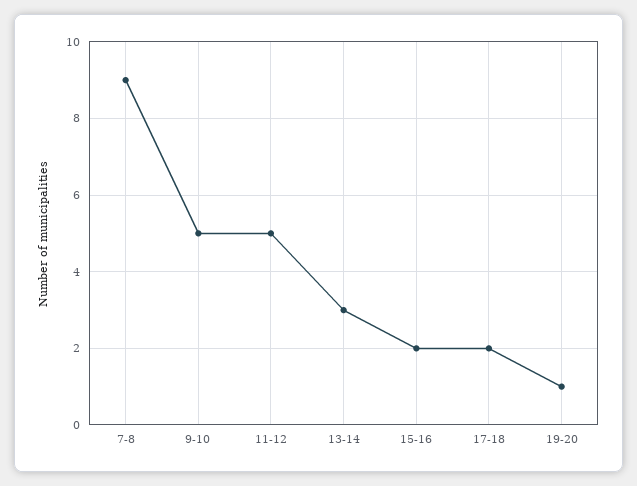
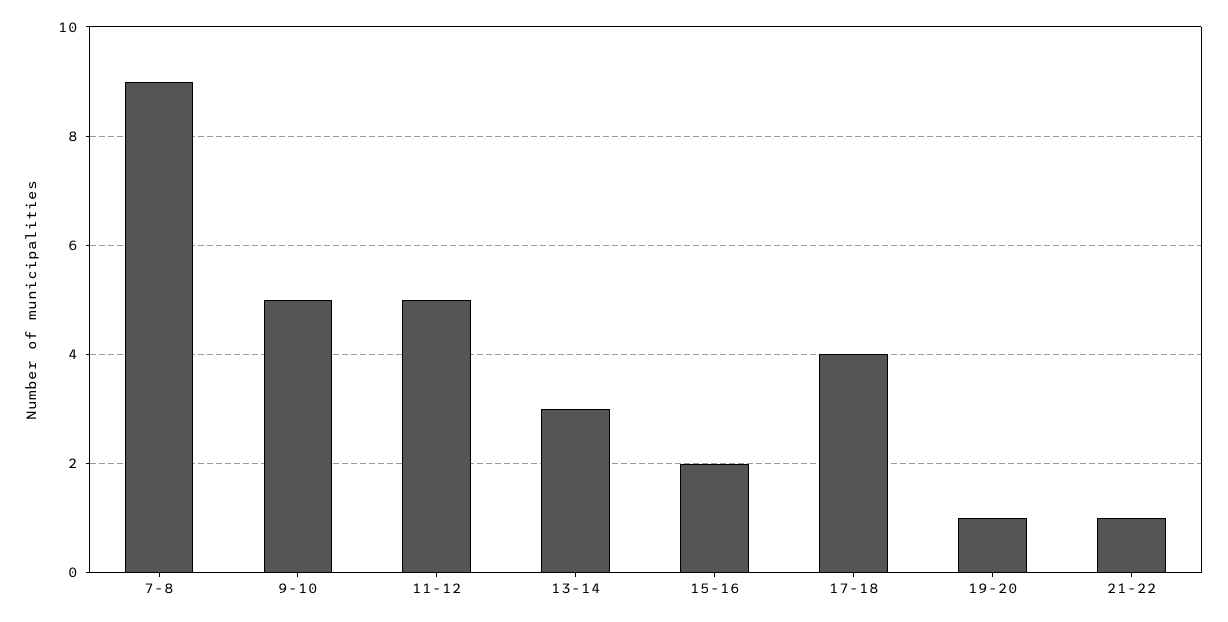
17-18: 2 -> 4
21-22: none -> 1

